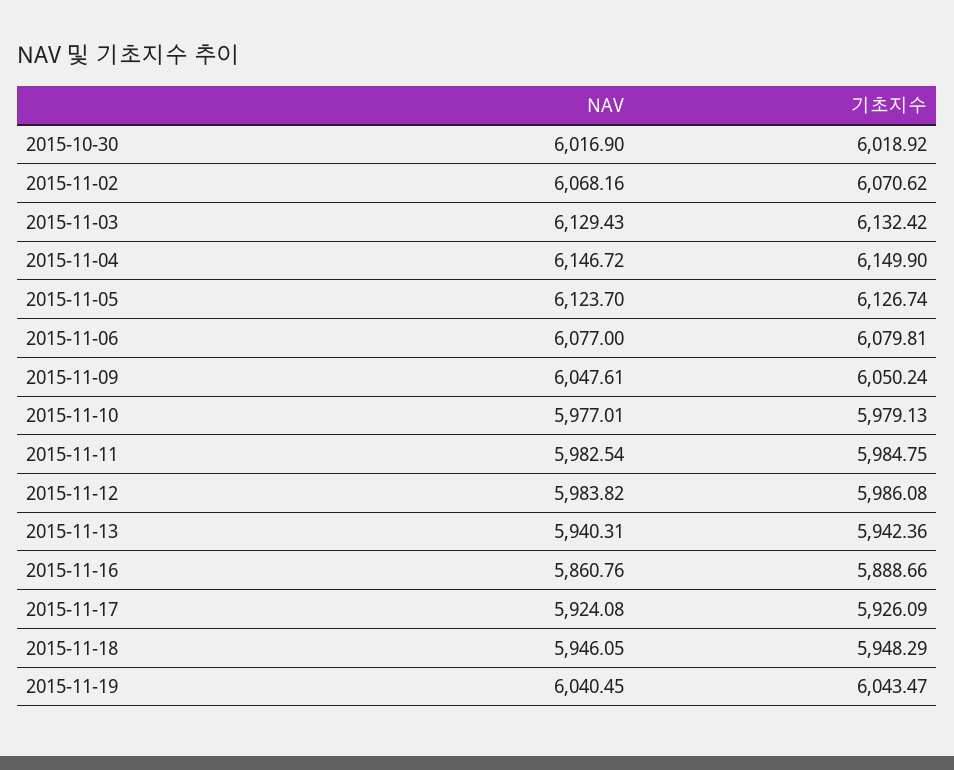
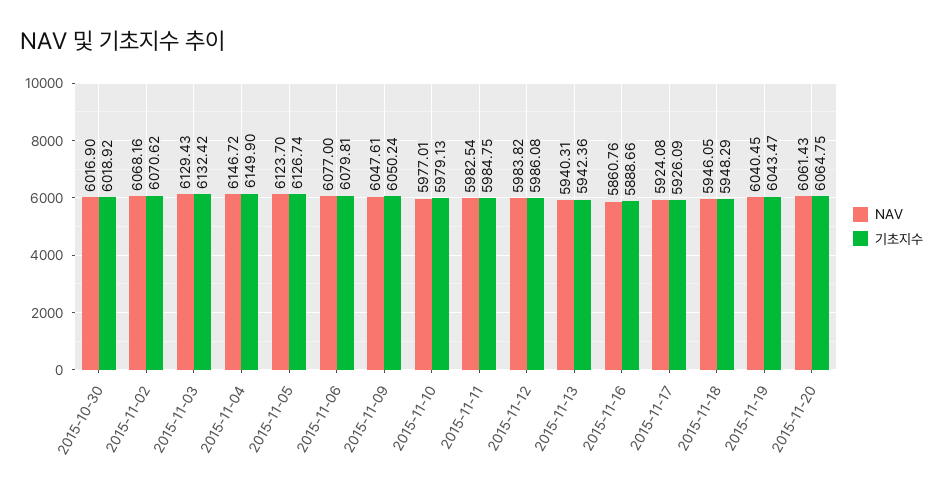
NAV, 2015-11-20: none -> 6061.43
기초지수, 2015-11-20: none -> 6064.75

